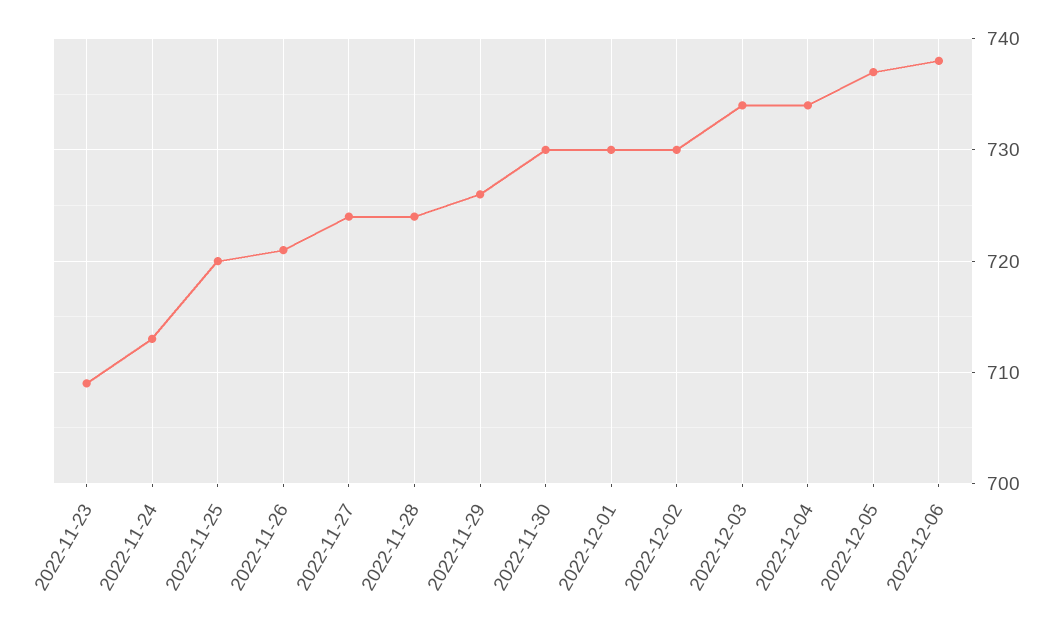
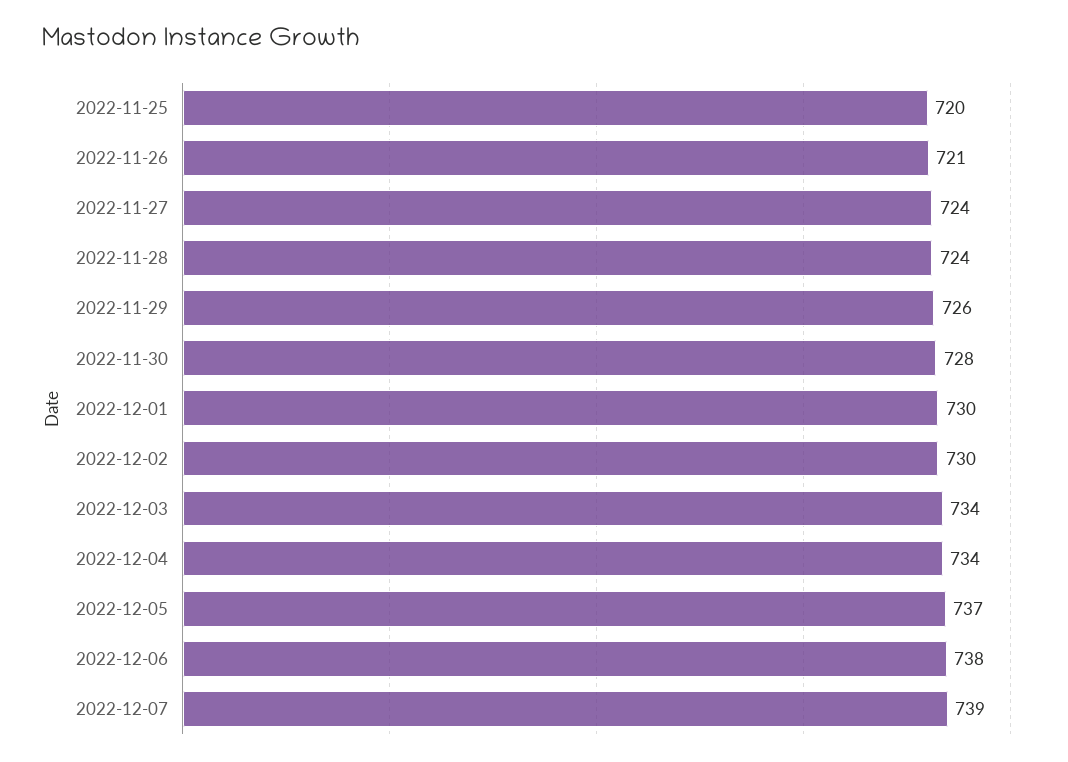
2022-11-23: 709 -> none
2022-11-24: 713 -> none
2022-11-30: 730 -> 728
2022-12-07: none -> 739

